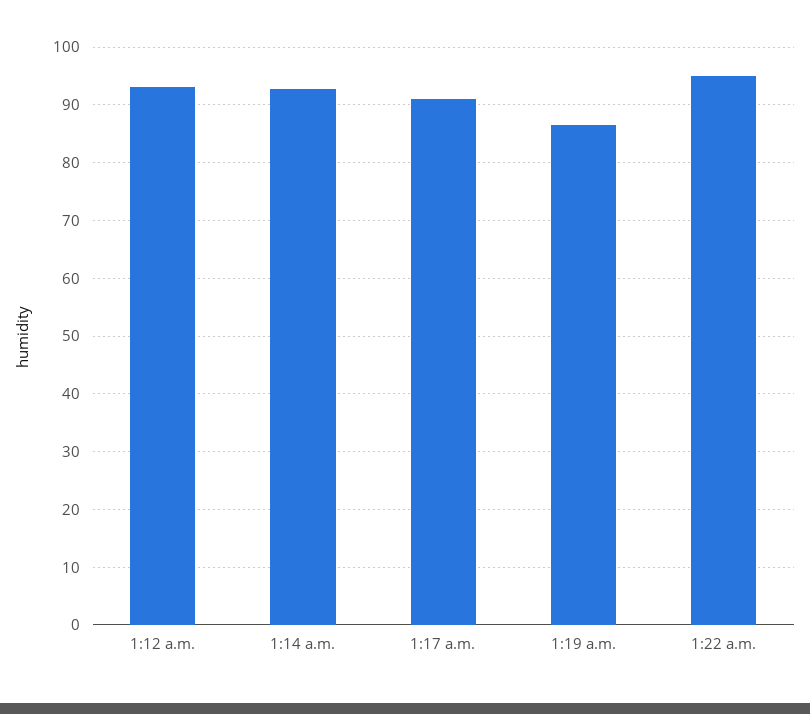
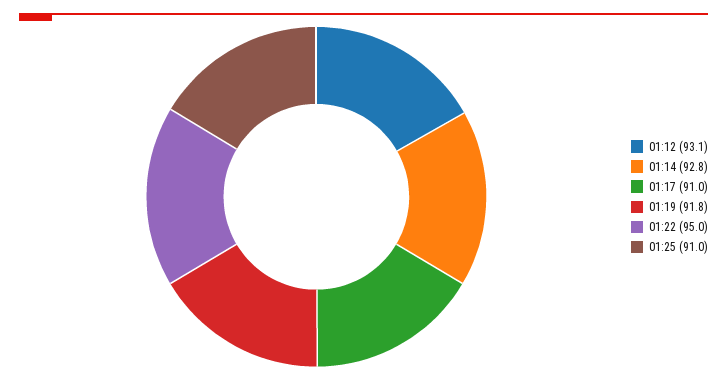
1:19 a.m.: 86 -> 91.8
01:25: none -> 91

